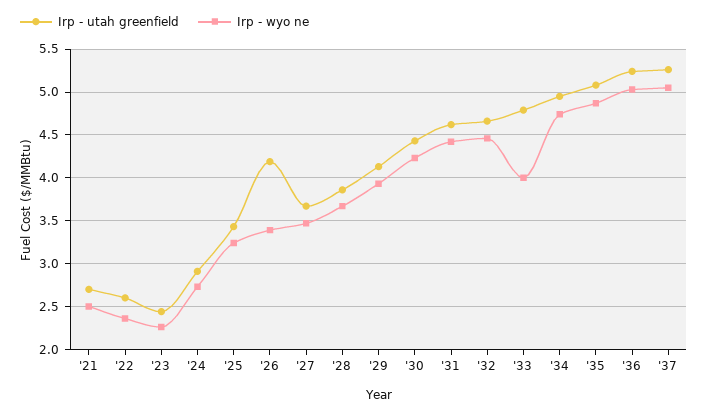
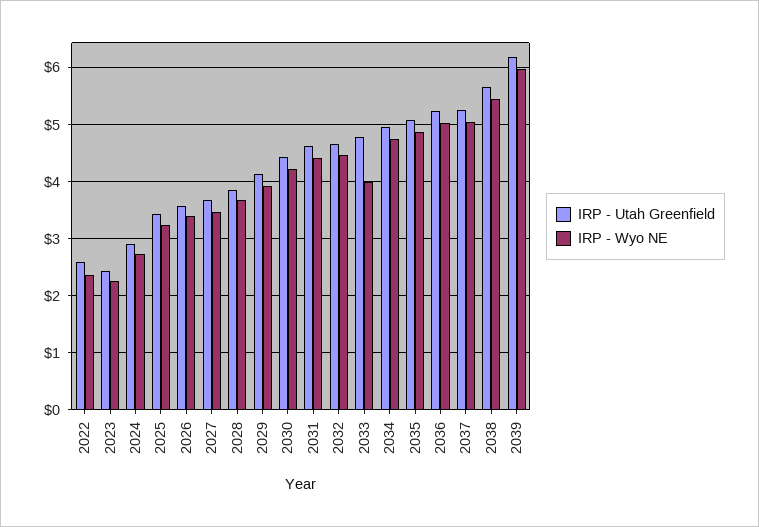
Irp - utah greenfield, '21: 2.7 -> none
Irp - wyo ne, '21: 2.5 -> none
Irp - utah greenfield, '26: 4.2 -> 3.6
Irp - utah greenfield, 2038: none -> 5.6
Irp - wyo ne, 2038: none -> 5.4
Irp - utah greenfield, 2039: none -> 6.2
Irp - wyo ne, 2039: none -> 6

